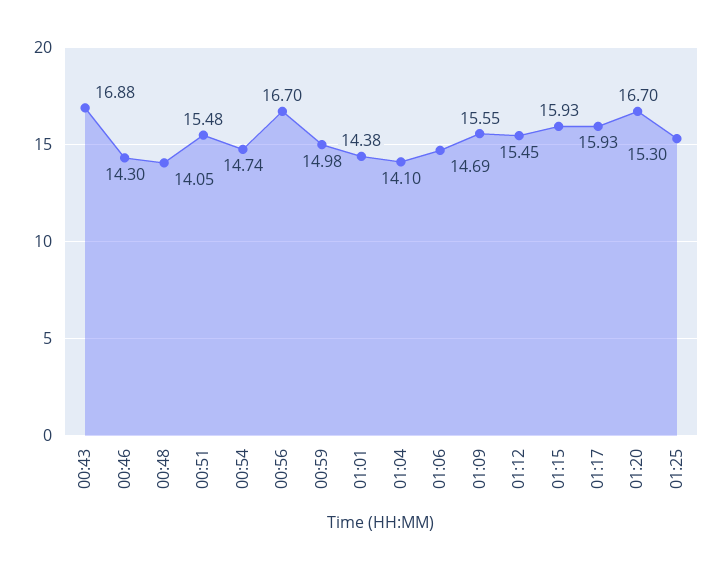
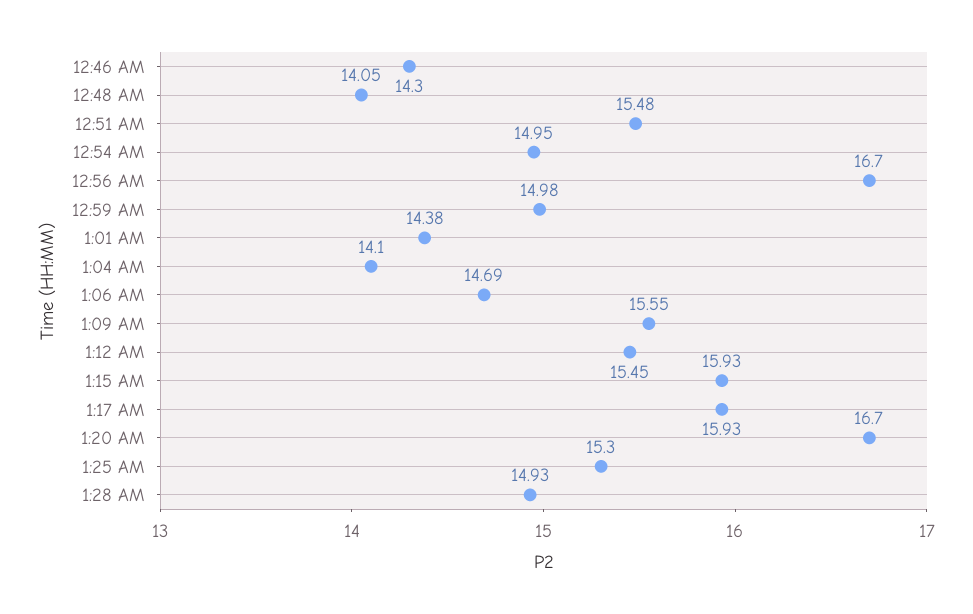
00:43: 16.88 -> none
00:54: 14.74 -> 14.95
1:28 AM: none -> 14.93

